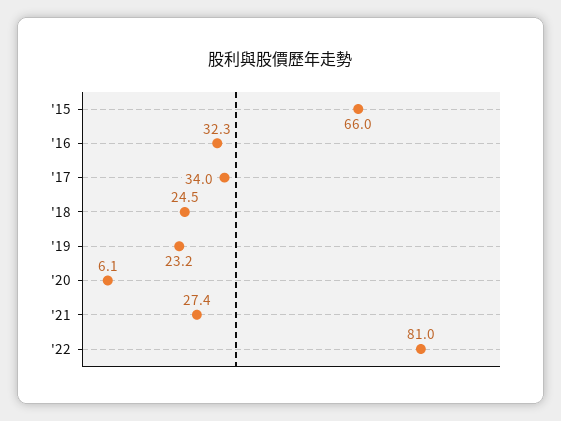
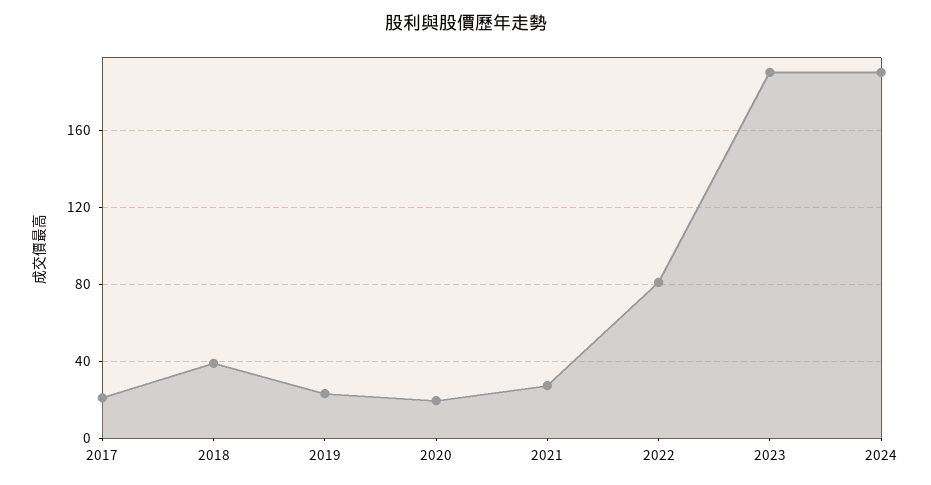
'15: 66 -> none
'16: 32.3 -> none
'17: 34 -> 20
'18: 24.5 -> 40
'20: 6.1 -> 20
2023: none -> 190
2024: none -> 190

